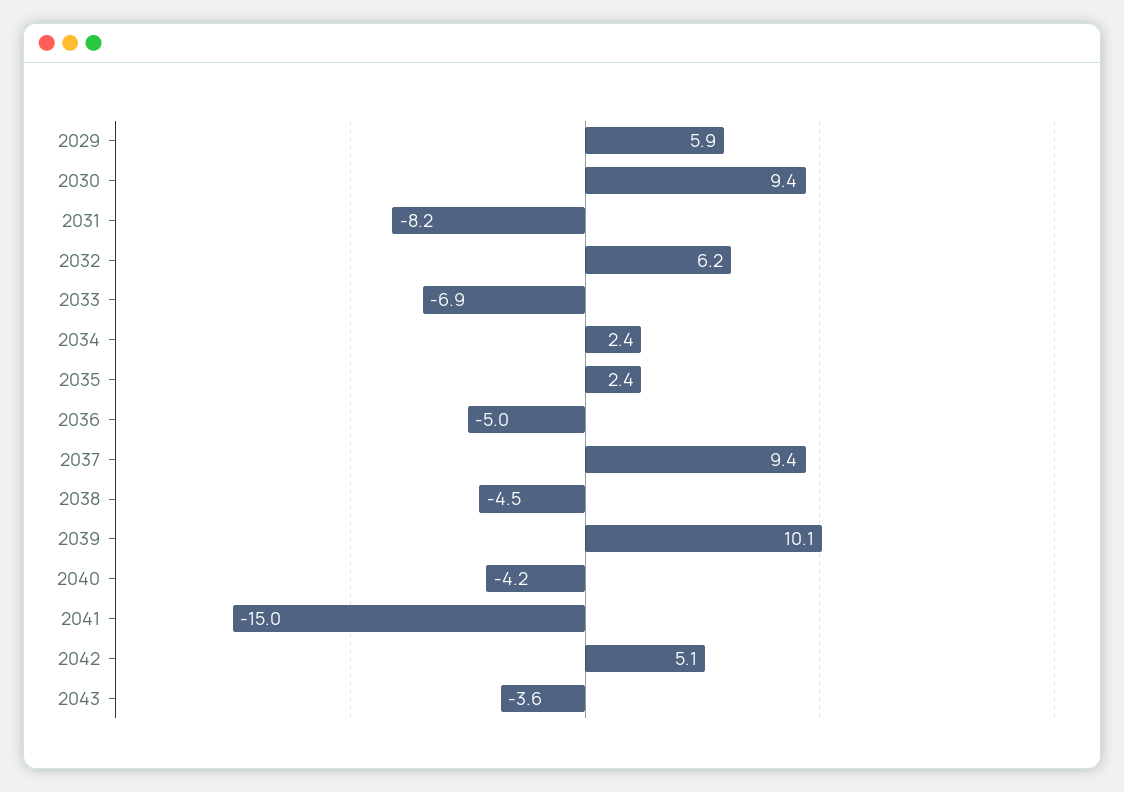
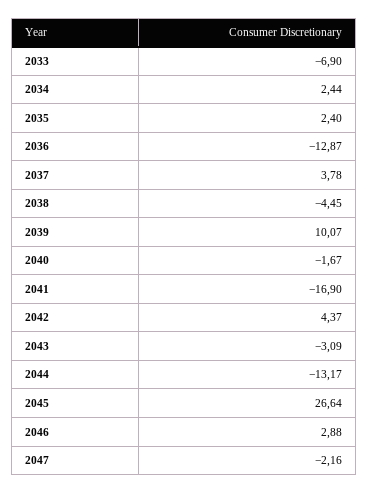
2029: 5.9 -> none
2030: 9.4 -> none
2031: -8.2 -> none
2032: 6.2 -> none
2036: -5 -> -12.87
2037: 9.4 -> 3.78
2040: -4.2 -> -1.67
2041: -15 -> -16.9
2042: 5.1 -> 4.37
2043: -3.6 -> -3.09
2044: none -> -13.17
2045: none -> 26.64
2046: none -> 2.88
2047: none -> -2.16

